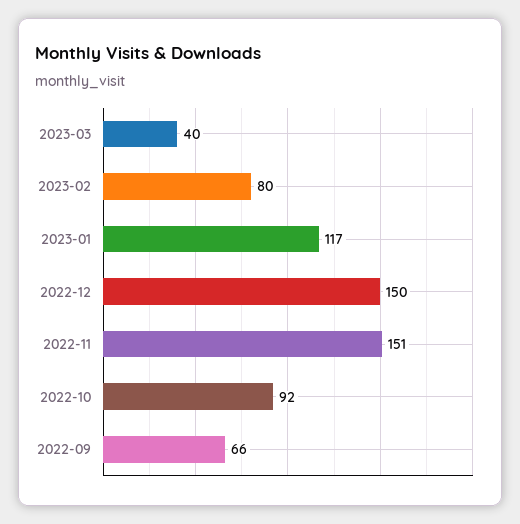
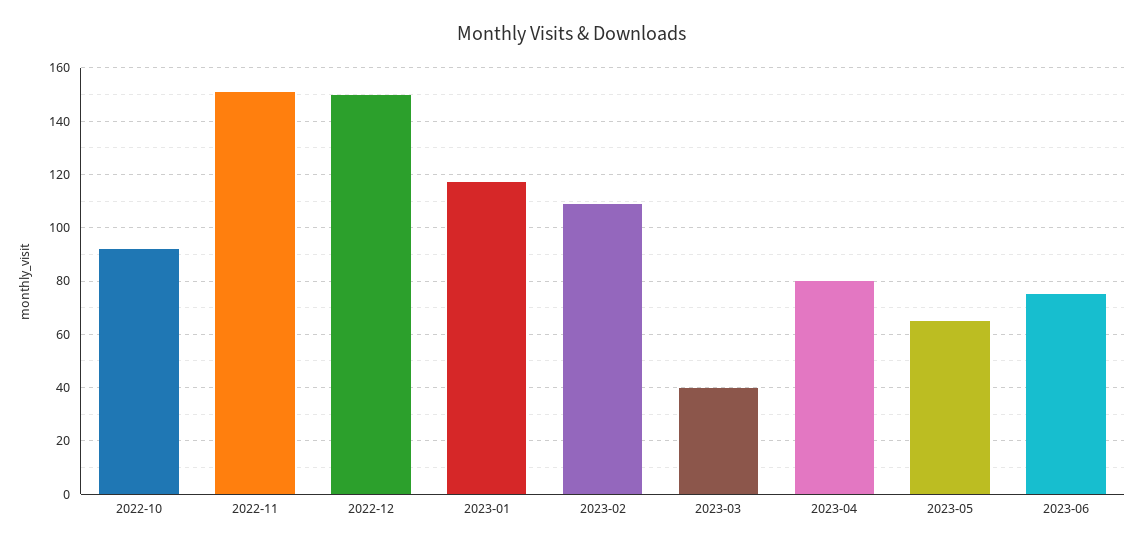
2023-02: 80 -> 110
2022-09: 66 -> none
2023-04: none -> 80
2023-05: none -> 65
2023-06: none -> 75

